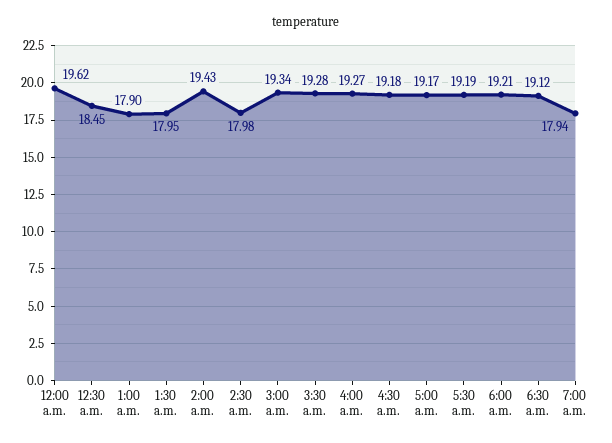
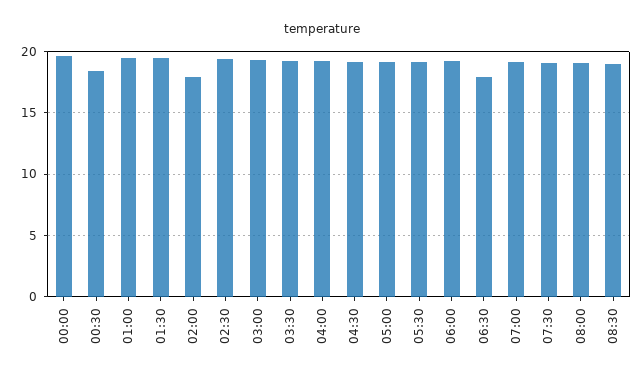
1:00 a.m.: 17.9 -> 19.5
1:30 a.m.: 17.95 -> 19.5
2:00 a.m.: 19.43 -> 18
2:30 a.m.: 17.98 -> 19.5
6:30 a.m.: 19.12 -> 18
7:00 a.m.: 17.94 -> 19
07:30: none -> 19
08:00: none -> 19
08:30: none -> 19

